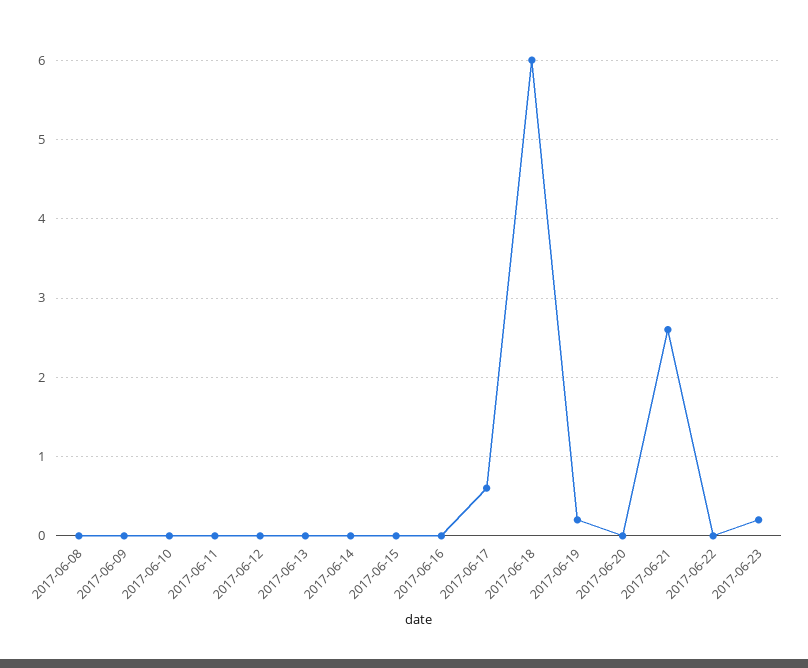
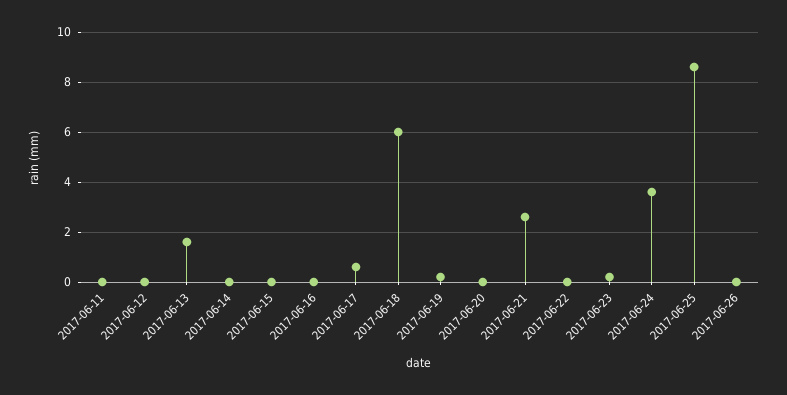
2017-06-08: 0 -> none
2017-06-09: 0 -> none
2017-06-10: 0 -> none
2017-06-13: 0 -> 1.5
2017-06-24: none -> 3.5
2017-06-25: none -> 8.5
2017-06-26: none -> 0

